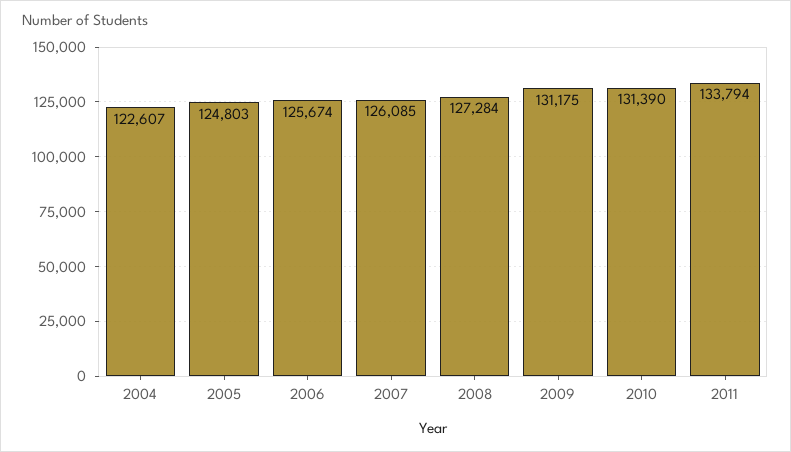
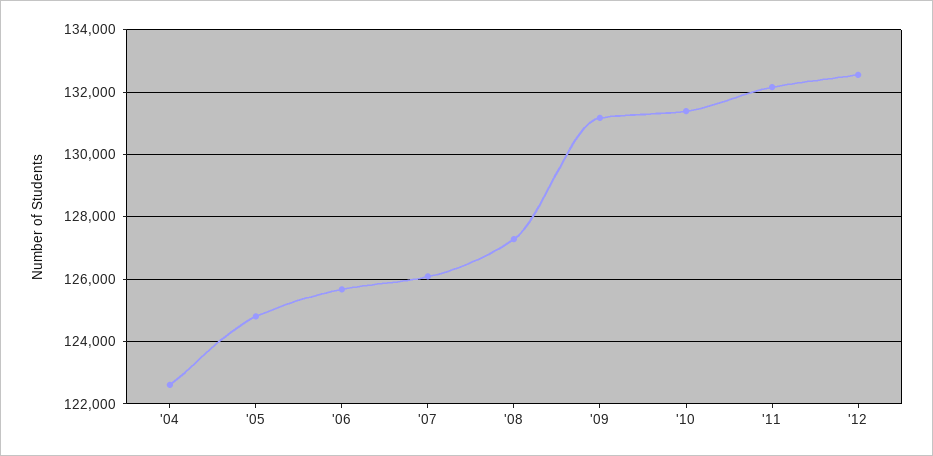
2011: 133794 -> 132200
'12: none -> 132600

